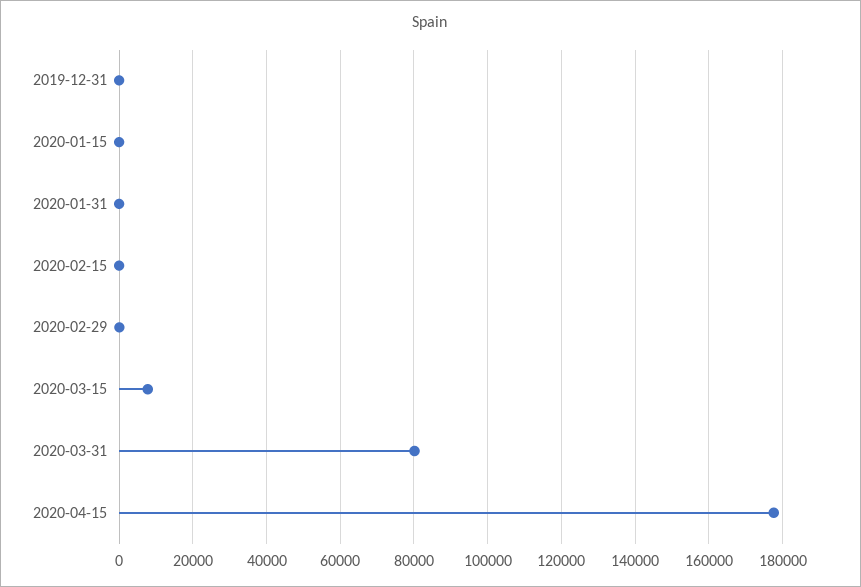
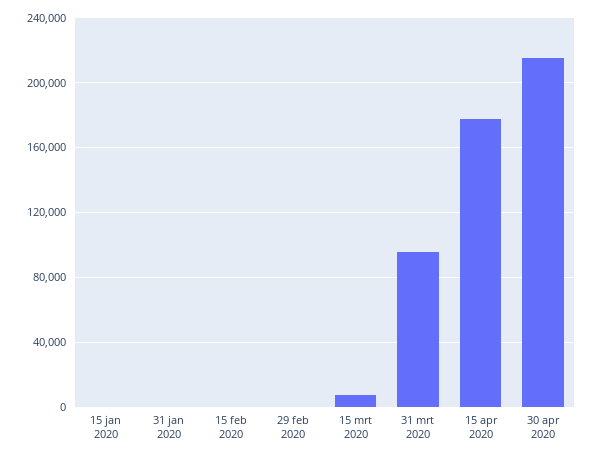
2019-12-31: 0 -> none
2020-03-31: 80000 -> 95000
30 apr 2020: none -> 215000

